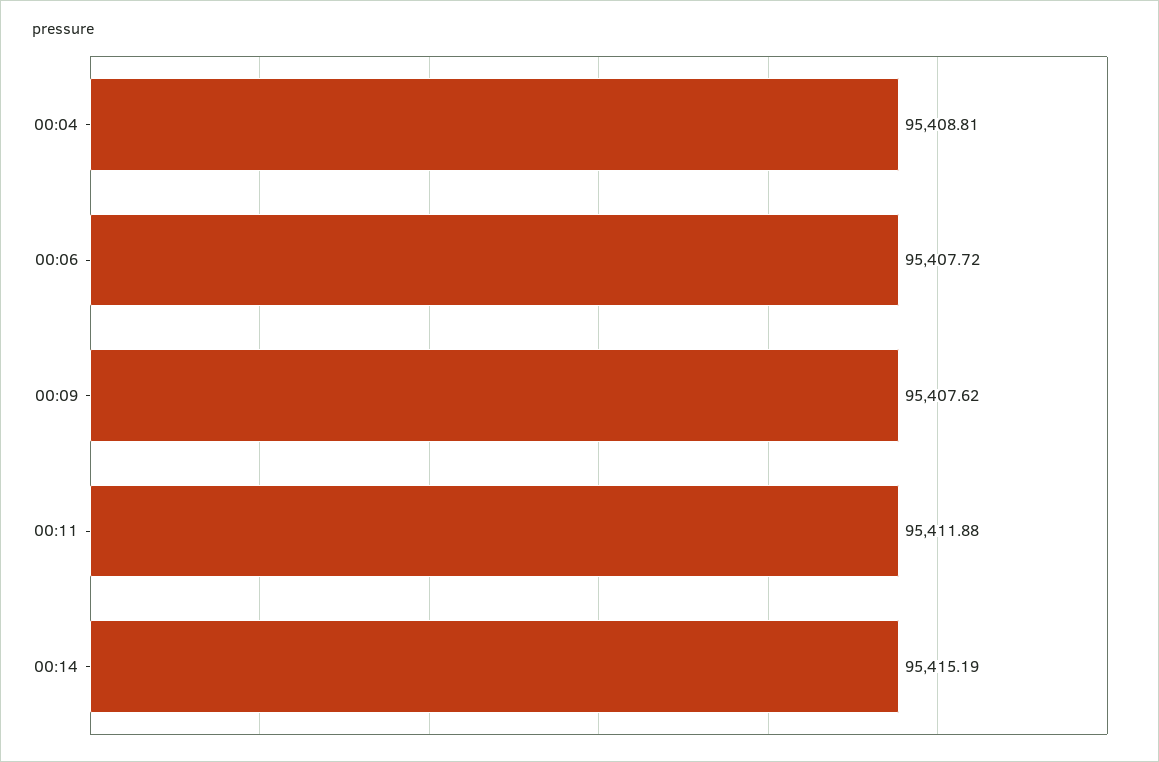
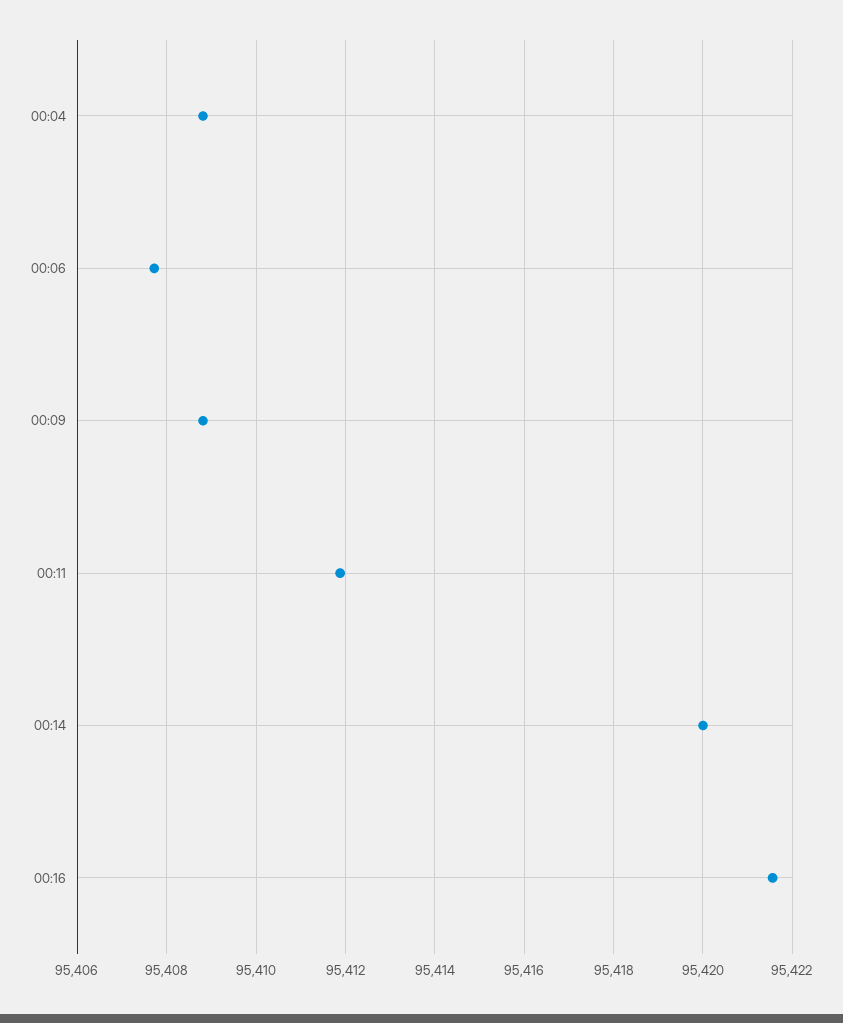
00:09: 95407.62 -> 95408.8
00:14: 95415.19 -> 95420
00:16: none -> 95421.6

